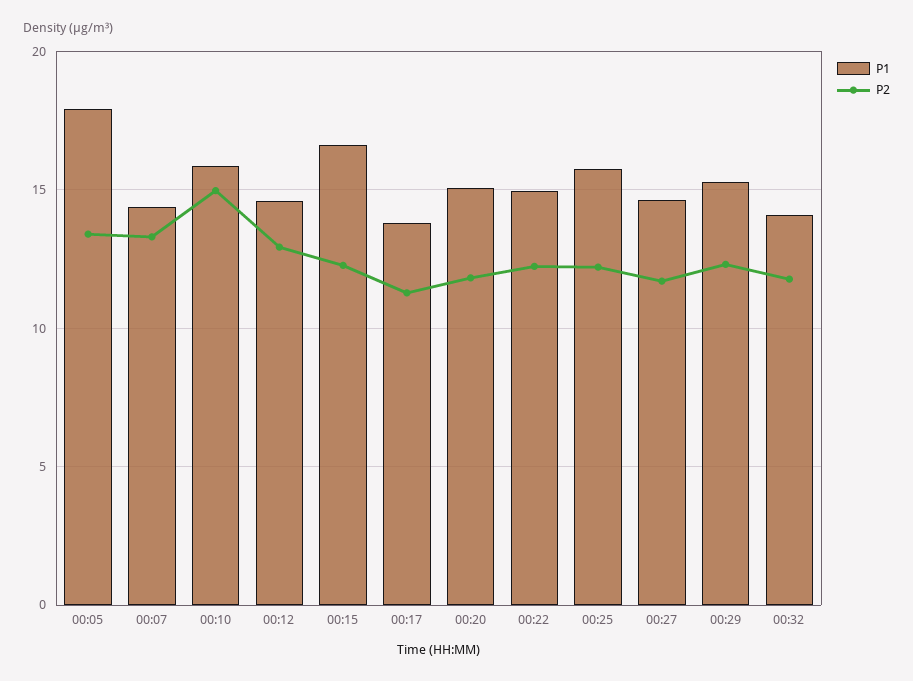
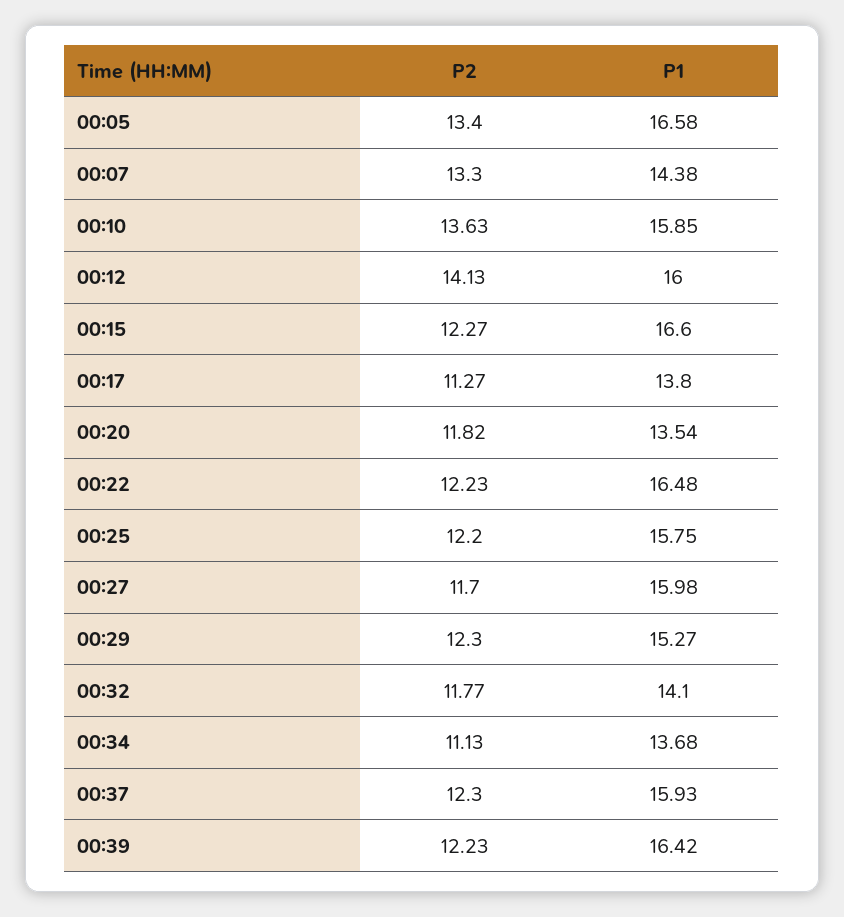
P1, 00:05: 18 -> 16.58
P2, 00:10: 15 -> 13.63
P1, 00:12: 14.5 -> 16
P2, 00:12: 13 -> 14.13
P1, 00:20: 15 -> 13.54
P1, 00:22: 15 -> 16.48
P1, 00:27: 14.5 -> 15.98
P2, 00:34: none -> 11.13
P1, 00:34: none -> 13.68
P2, 00:37: none -> 12.3
P1, 00:37: none -> 15.93
P2, 00:39: none -> 12.23
P1, 00:39: none -> 16.42

